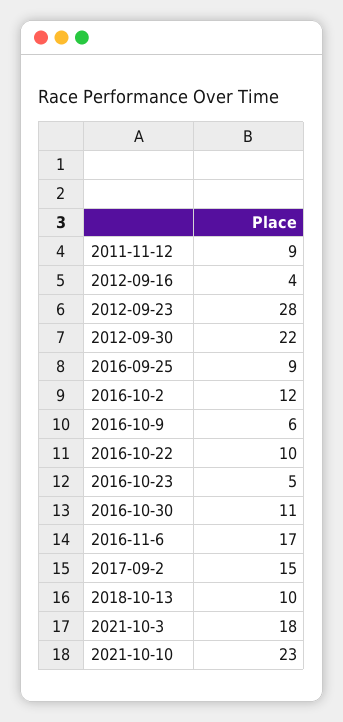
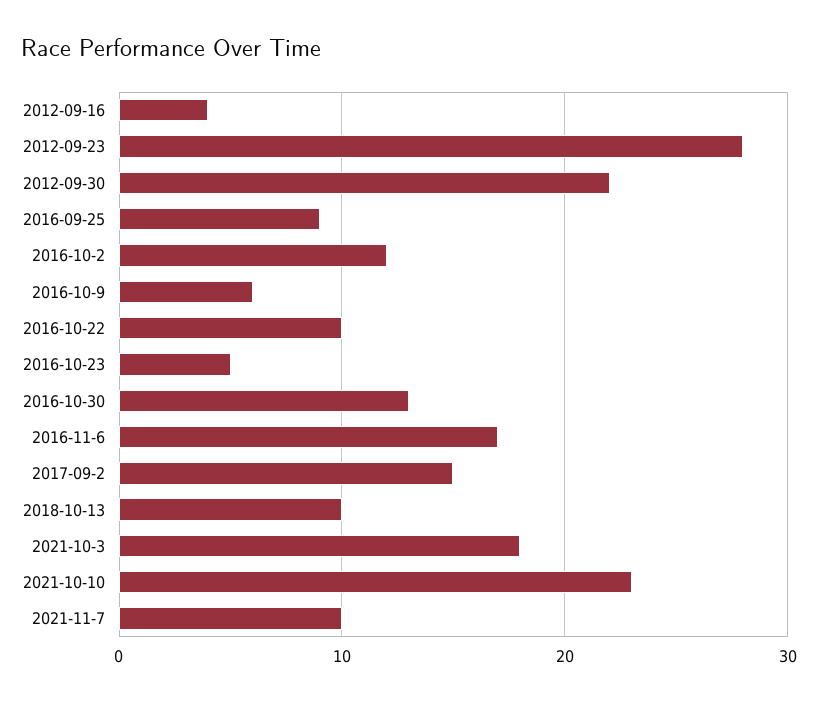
2011-11-12: 9 -> none
2016-10-30: 11 -> 13
2021-11-7: none -> 10

